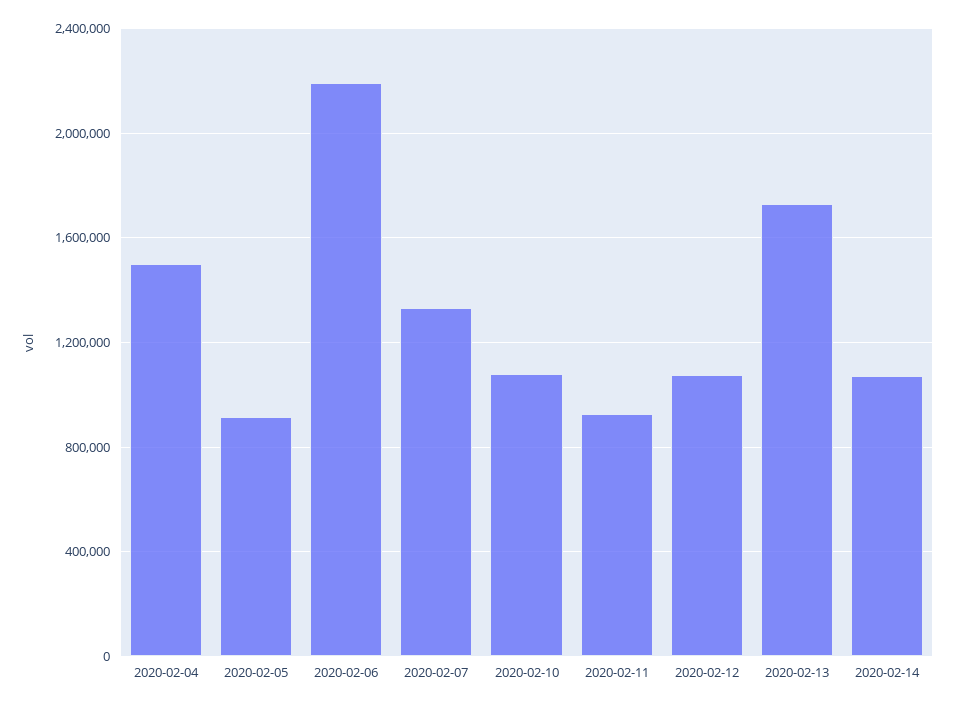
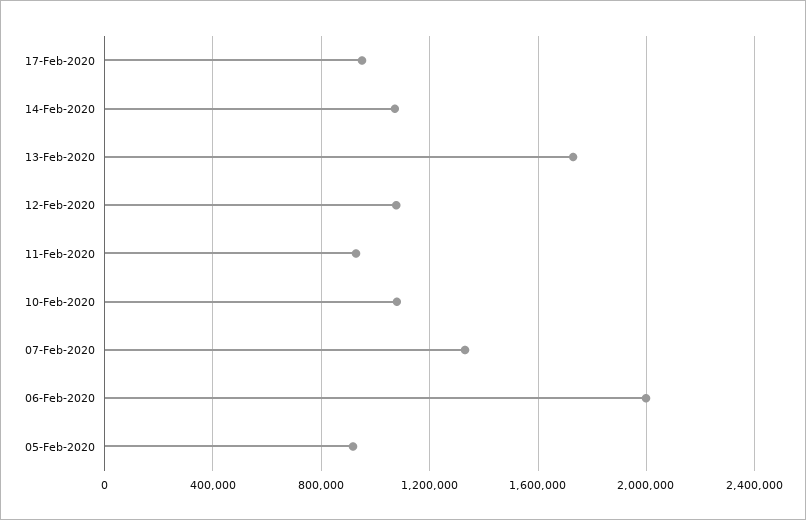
2020-02-04: 1500000 -> none
2020-02-06: 2200000 -> 2000000
17-Feb-2020: none -> 950000

